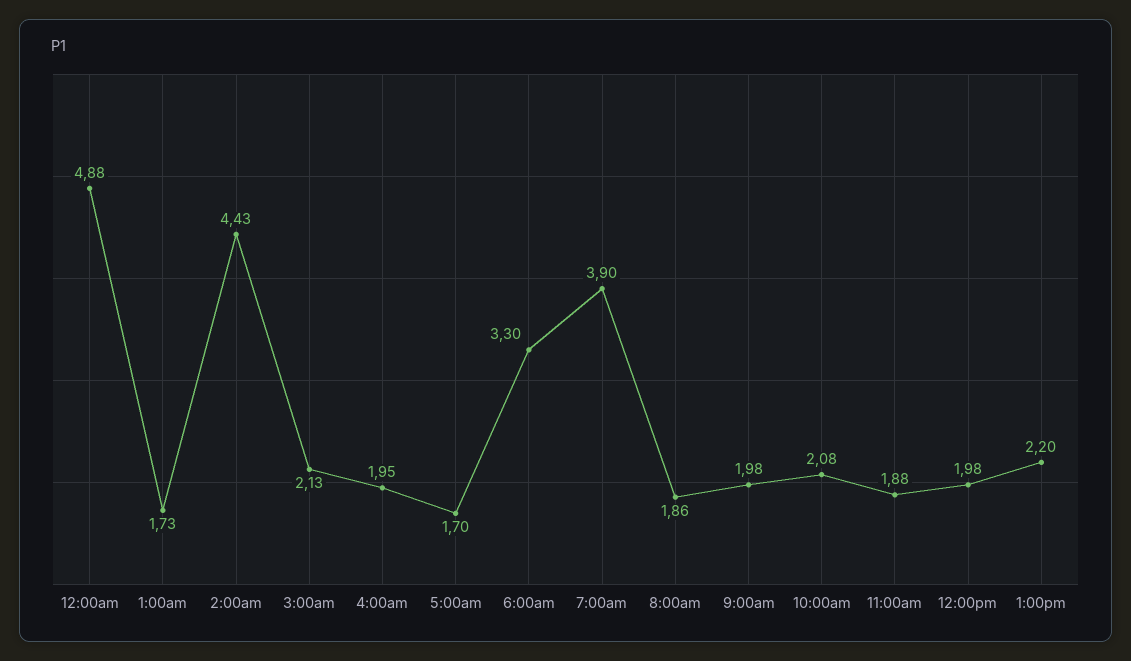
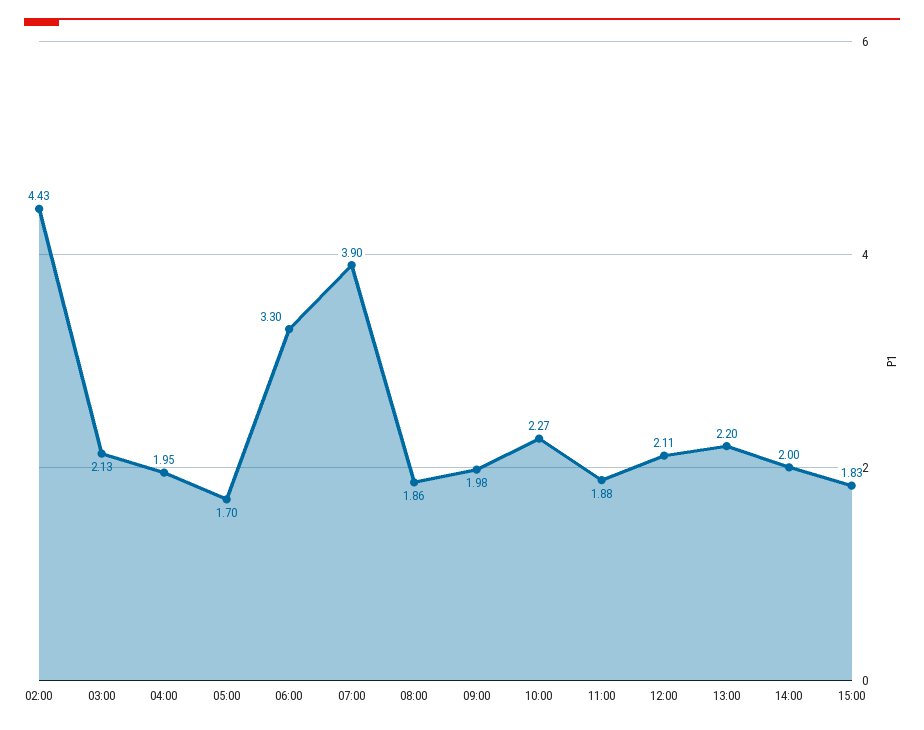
12:00am: 4.88 -> none
1:00am: 1.73 -> none
10:00am: 2.08 -> 2.27
12:00pm: 1.98 -> 2.11
14:00: none -> 2
15:00: none -> 1.83

